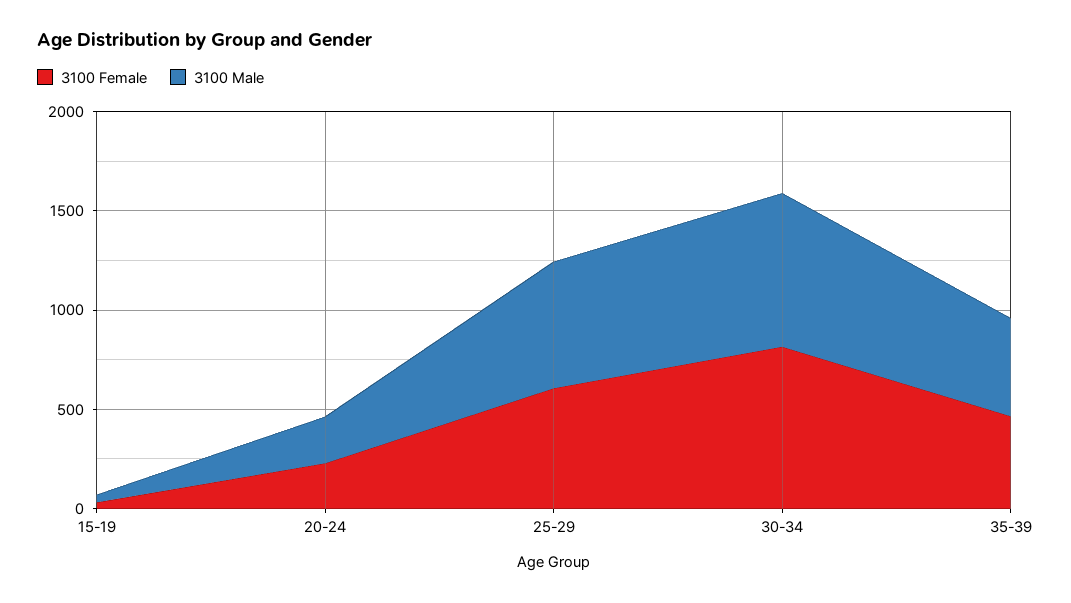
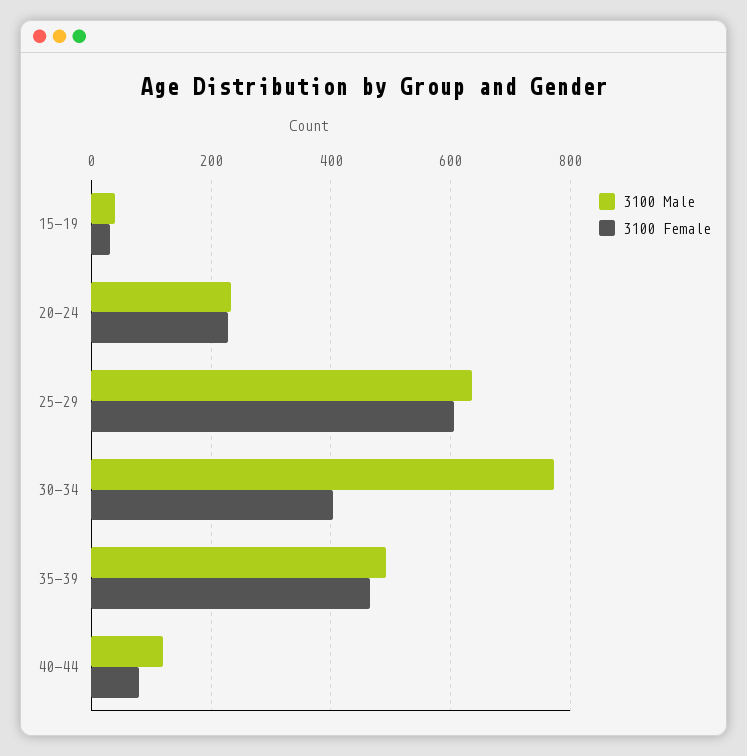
3100 Female, 30-34: 800 -> 400
3100 Male, 40-44: none -> 120
3100 Female, 40-44: none -> 80

